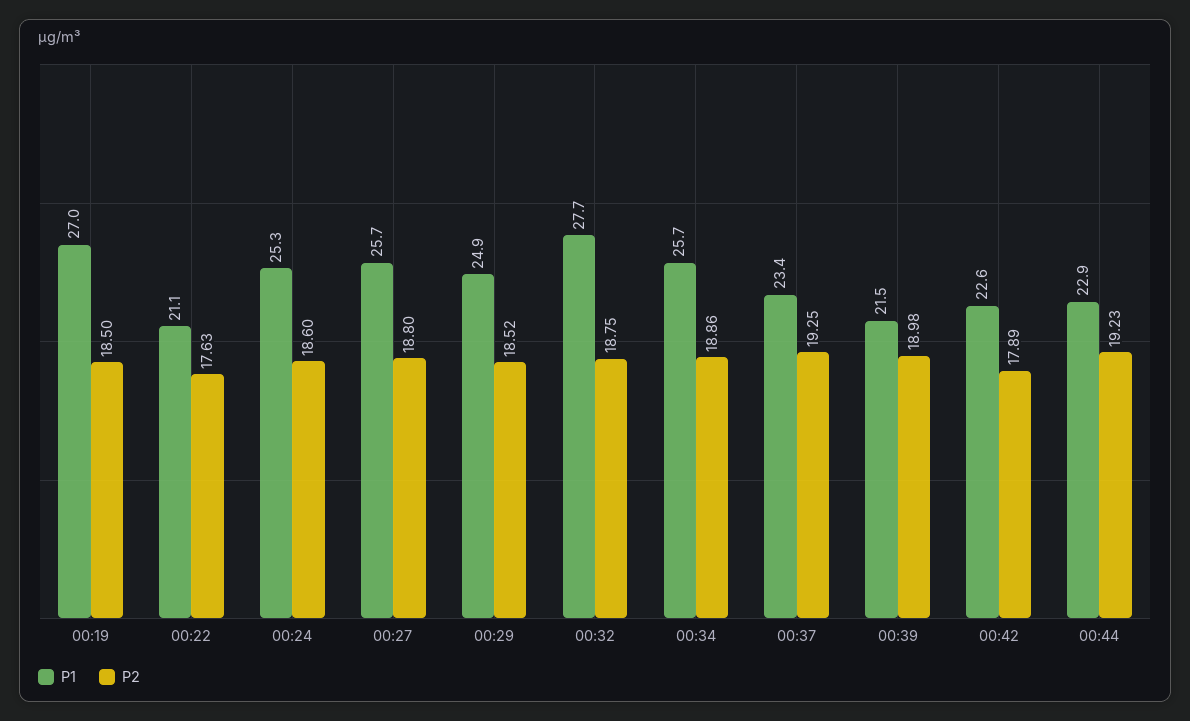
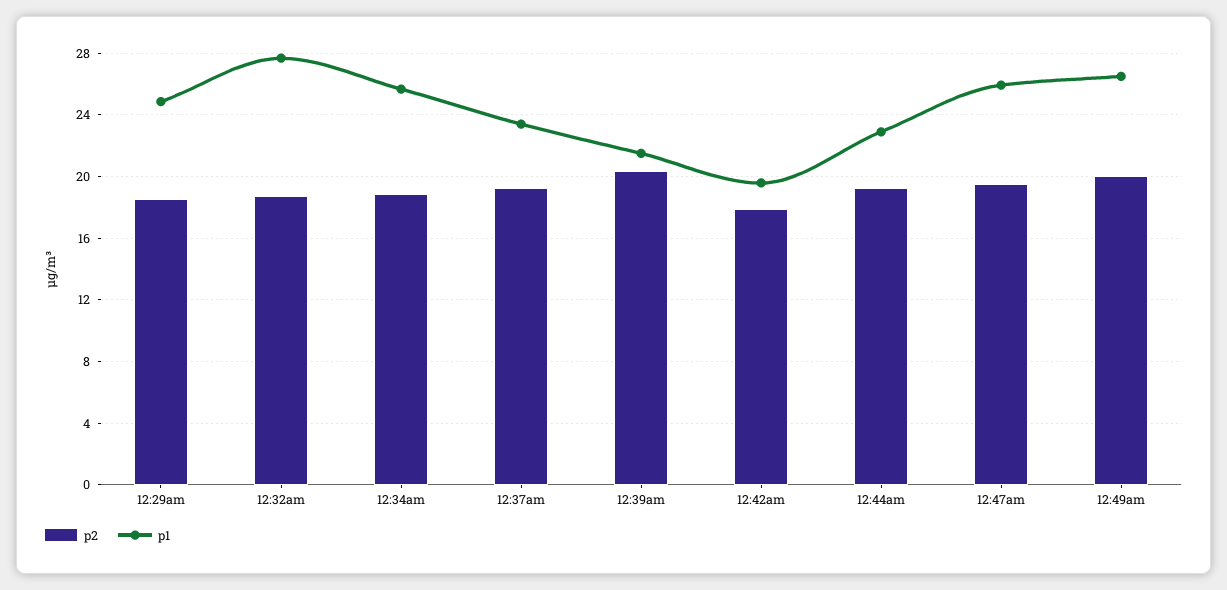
P1, 00:19: 27 -> none
P2, 00:19: 18.5 -> none
P1, 00:22: 21.1 -> none
P2, 00:22: 17.63 -> none
P1, 00:24: 25.3 -> none
P2, 00:24: 18.6 -> none
P1, 00:27: 25.7 -> none
P2, 00:27: 18.8 -> none
P2, 00:39: 18.98 -> 20.5
P1, 00:42: 22.6 -> 19.5
P2, 12:47am: none -> 19.5
P1, 12:47am: none -> 26
P2, 12:49am: none -> 20
P1, 12:49am: none -> 26.5

